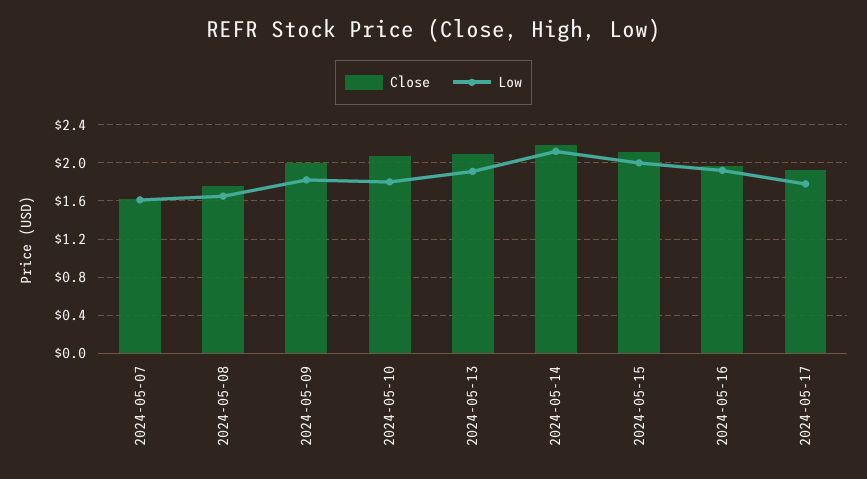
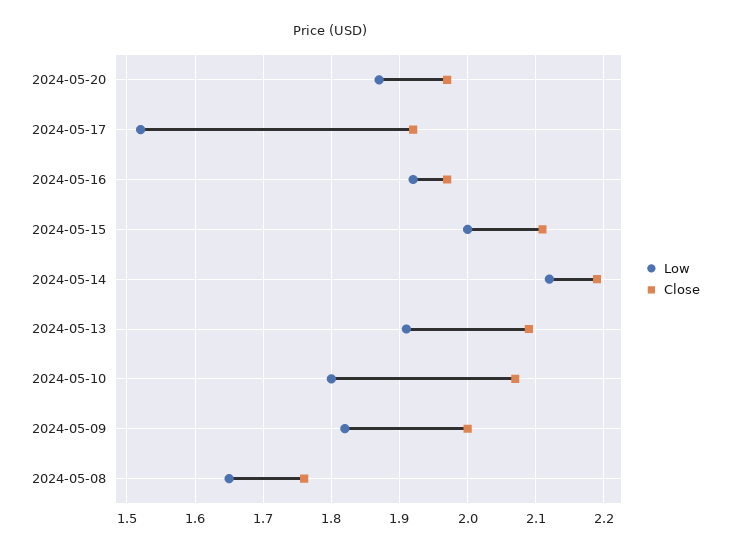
Close, 2024-05-07: 1.6 -> none
Low, 2024-05-07: 1.6 -> none
Low, 2024-05-17: 1.8 -> 1.52
Low, 2024-05-20: none -> 1.87
Close, 2024-05-20: none -> 1.97

